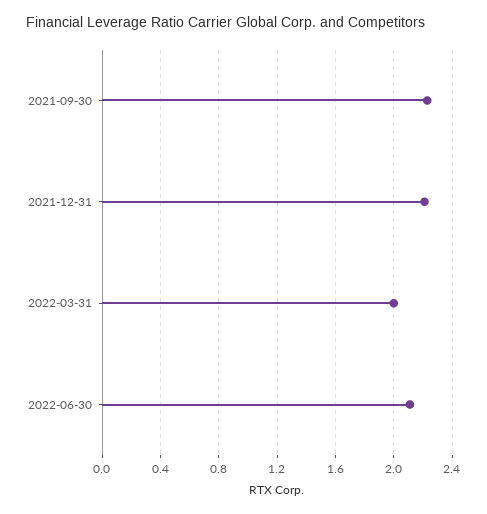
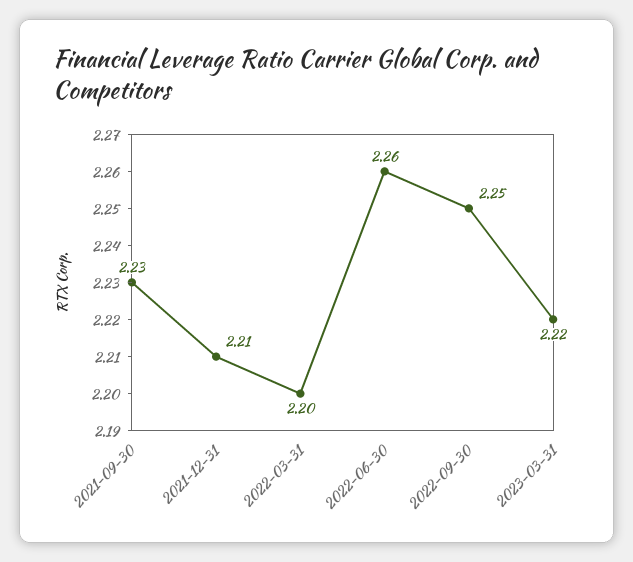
2022-03-31: 2 -> 2.2
2022-06-30: 2.1 -> 2.26
2022-09-30: none -> 2.25
2023-03-31: none -> 2.22

